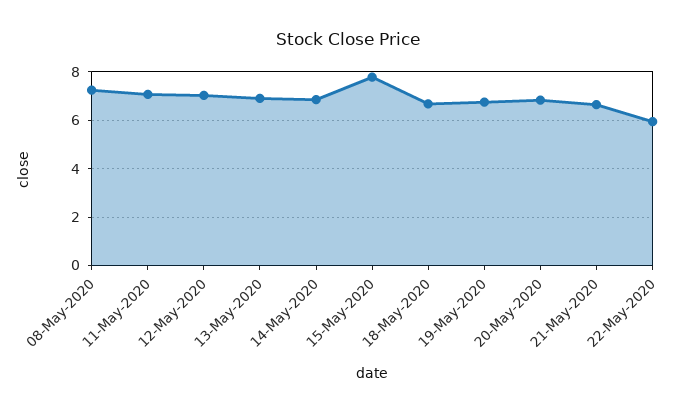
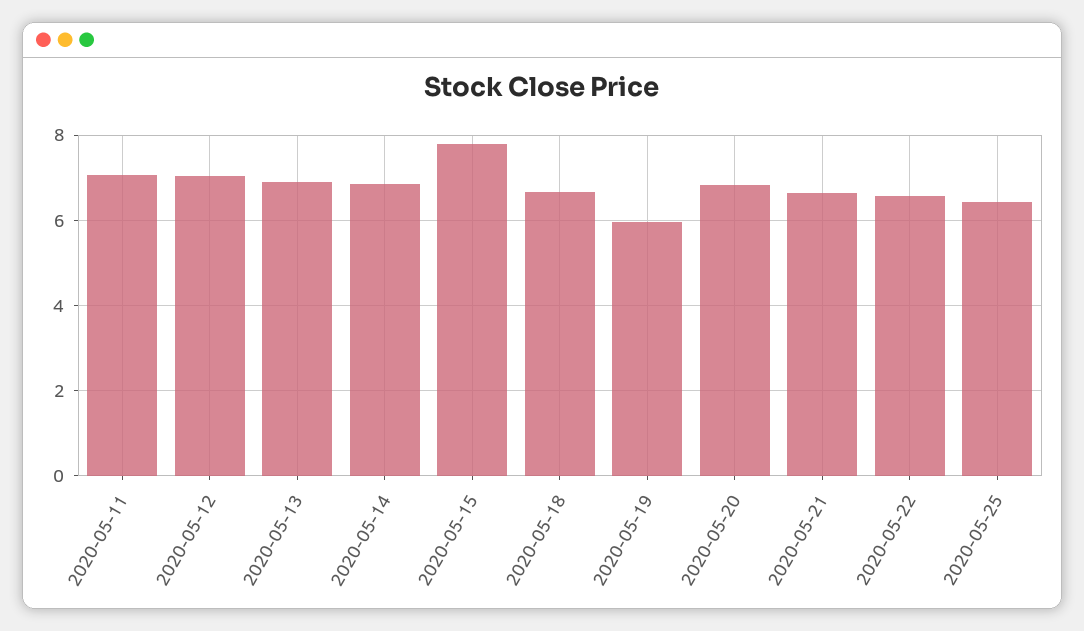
08-May-2020: 7.25 -> none
19-May-2020: 6.75 -> 6
22-May-2020: 6 -> 6.6
2020-05-25: none -> 6.4

